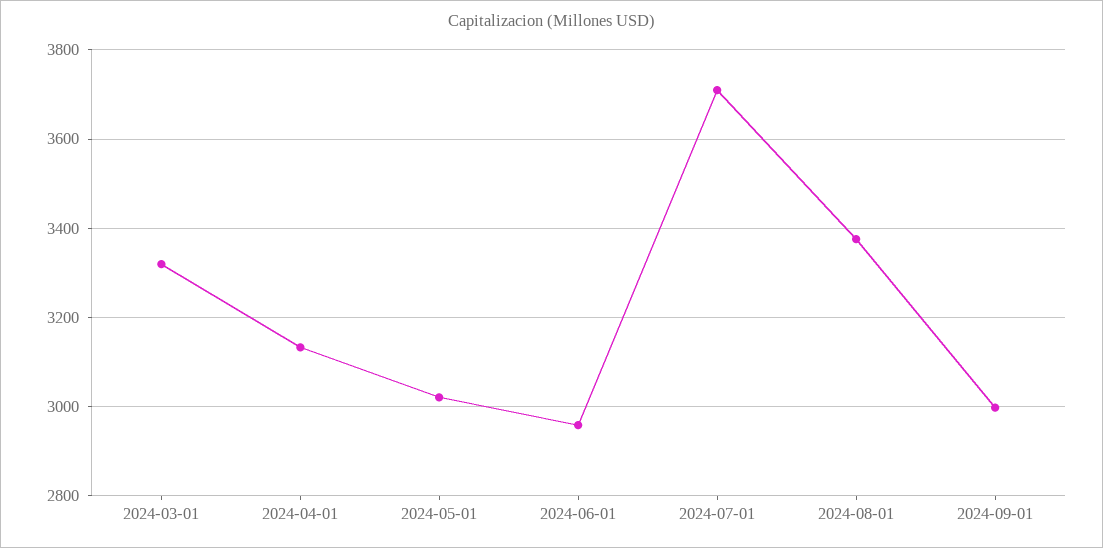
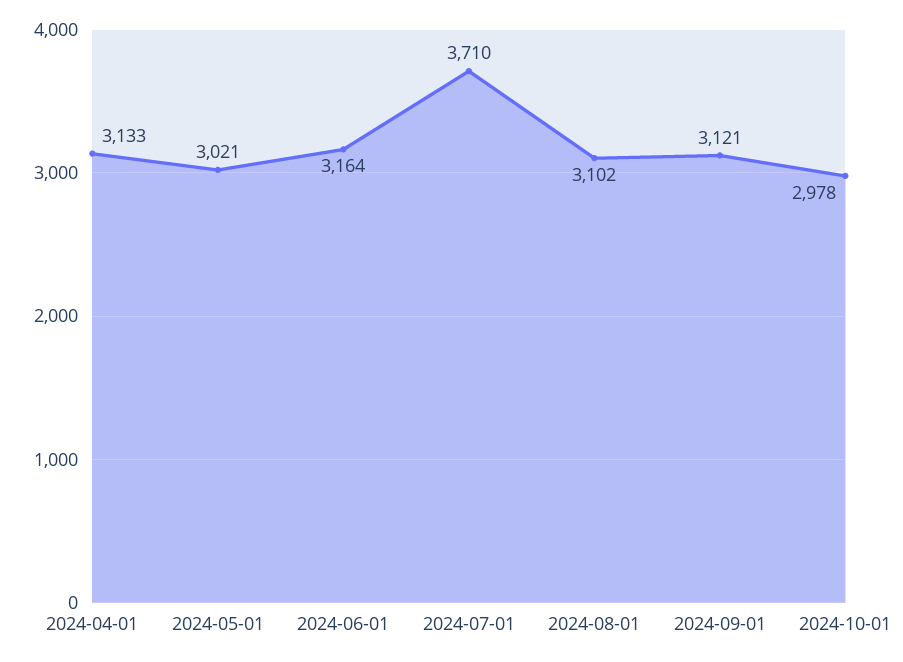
2024-03-01: 3320 -> none
2024-06-01: 2960 -> 3164
2024-08-01: 3380 -> 3102
2024-09-01: 3000 -> 3121
2024-10-01: none -> 2978

